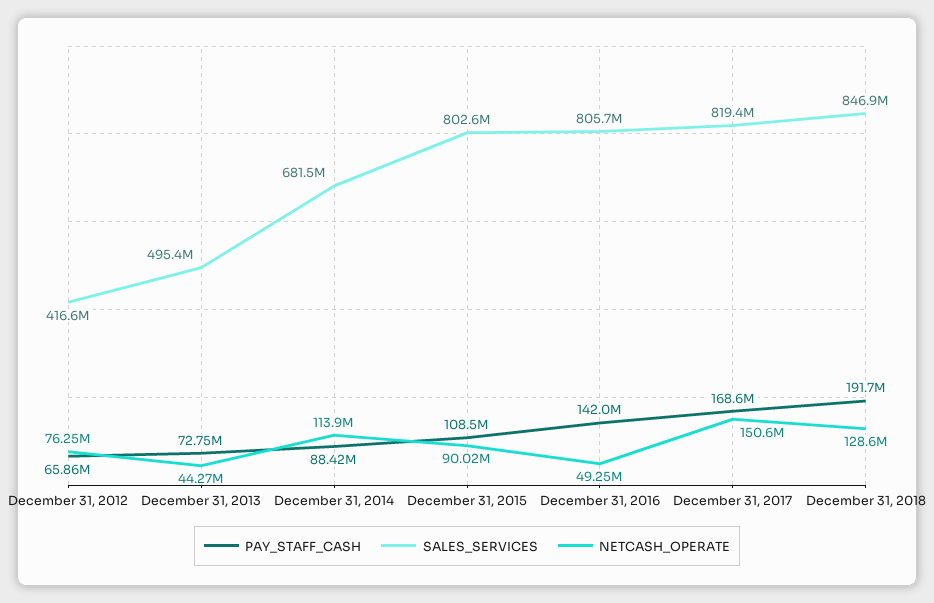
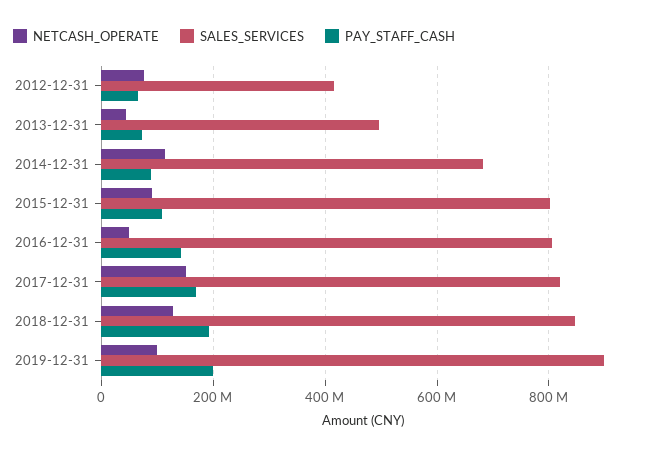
NETCASH_OPERATE, 2019-12-31: none -> 100000000
SALES_SERVICES, 2019-12-31: none -> 900000000
PAY_STAFF_CASH, 2019-12-31: none -> 200000000

